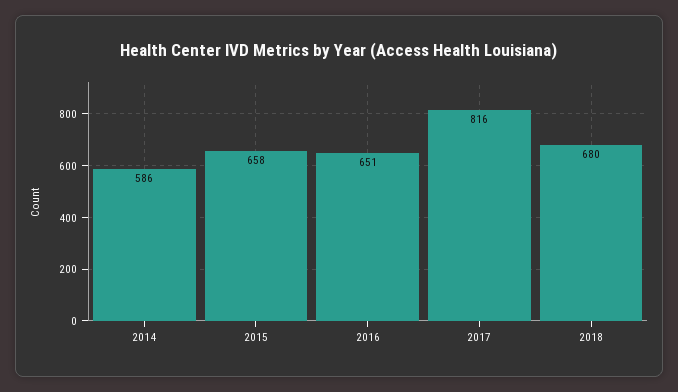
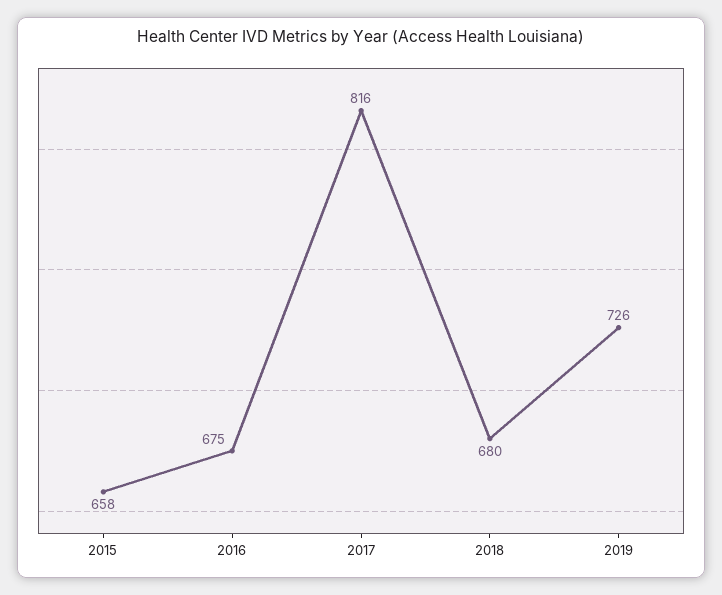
2014: 586 -> none
2016: 651 -> 675
2019: none -> 726

